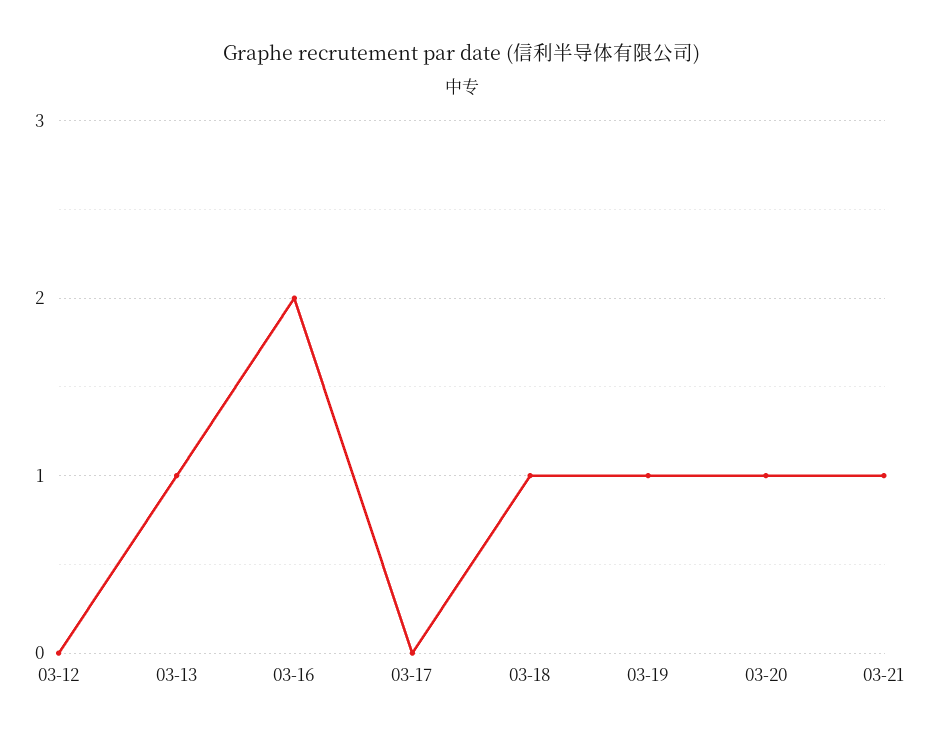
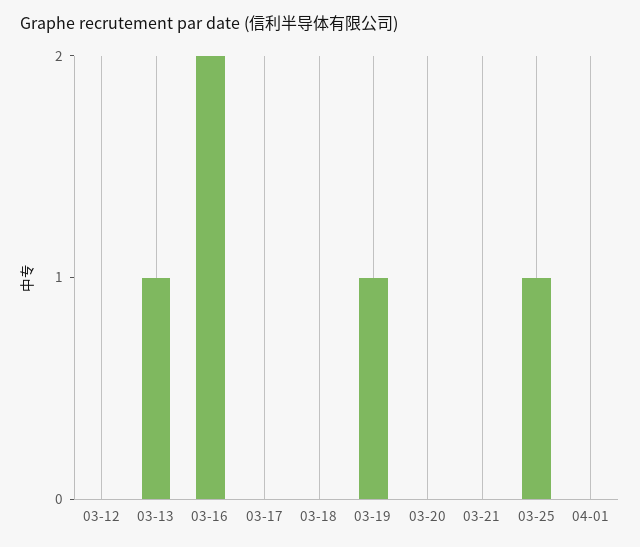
03-18: 1 -> 0
03-20: 1 -> 0
03-21: 1 -> 0
03-25: none -> 1
04-01: none -> 0

